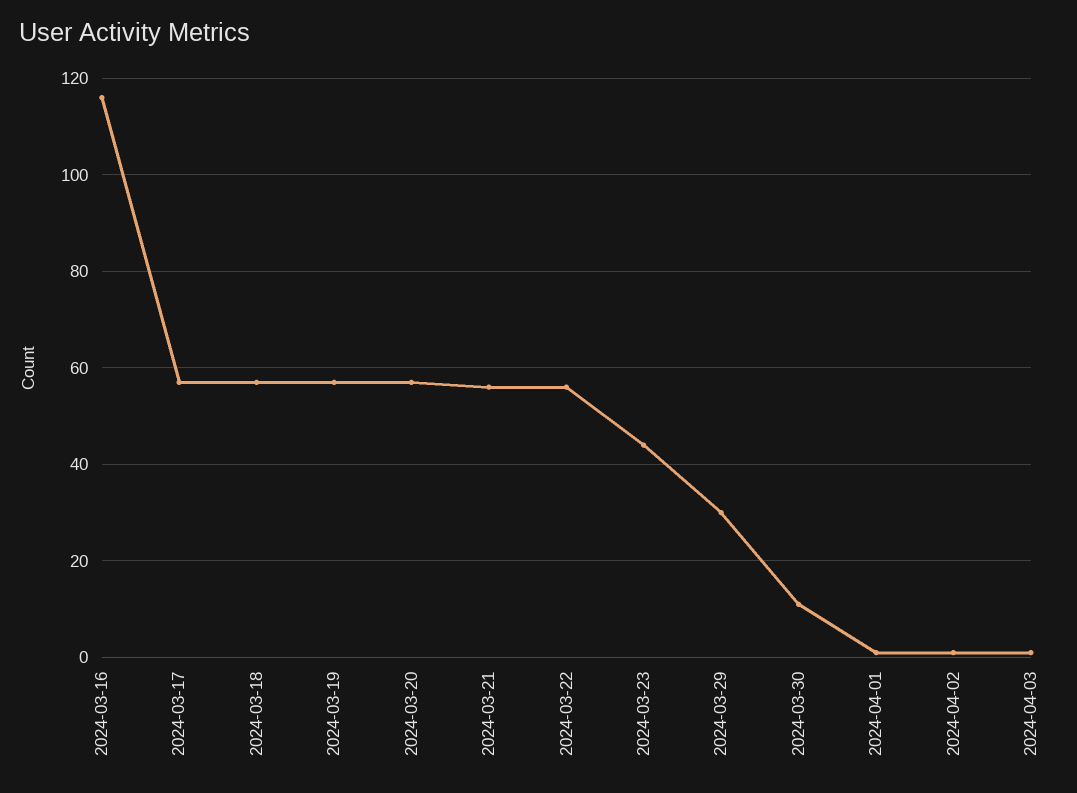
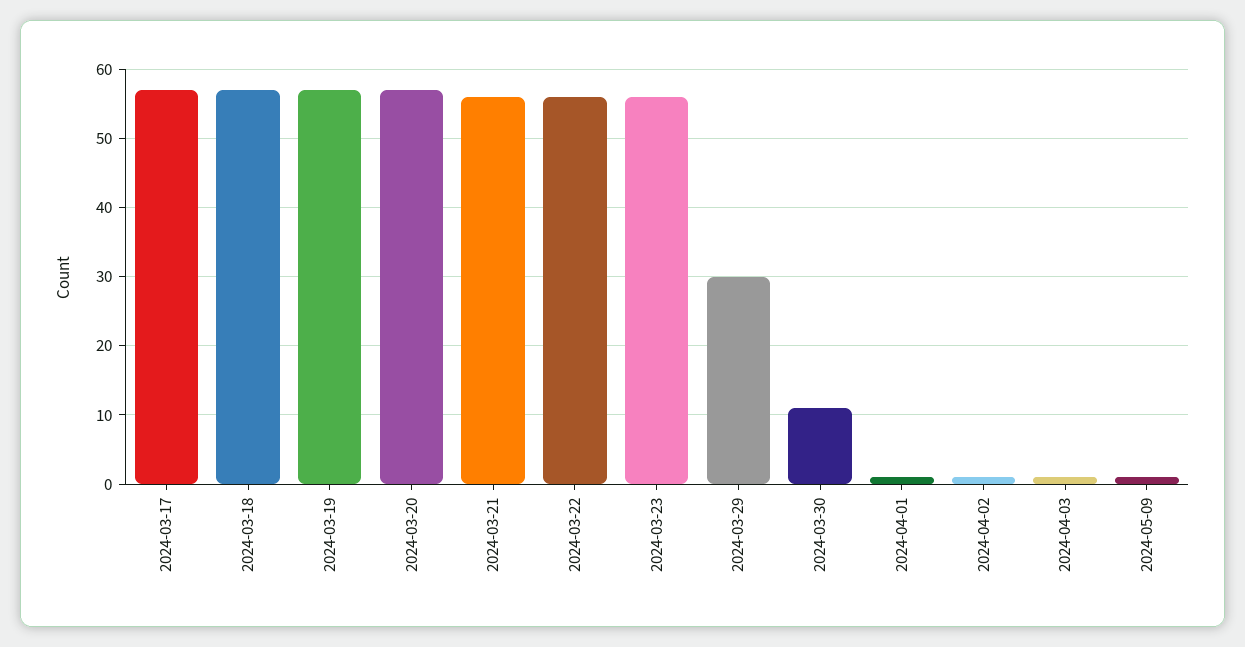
2024-03-16: 115 -> none
2024-03-23: 45 -> 56
2024-05-09: none -> 1

